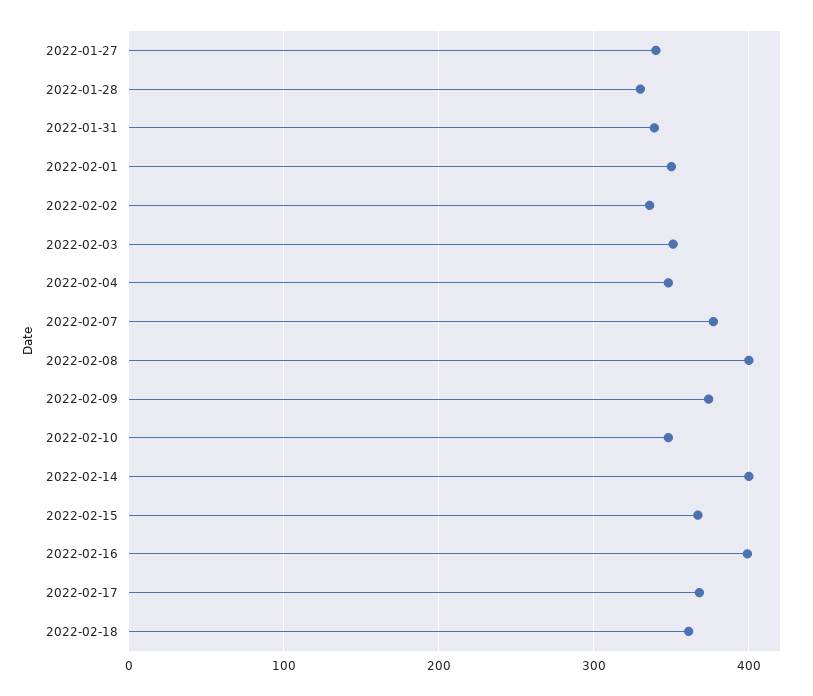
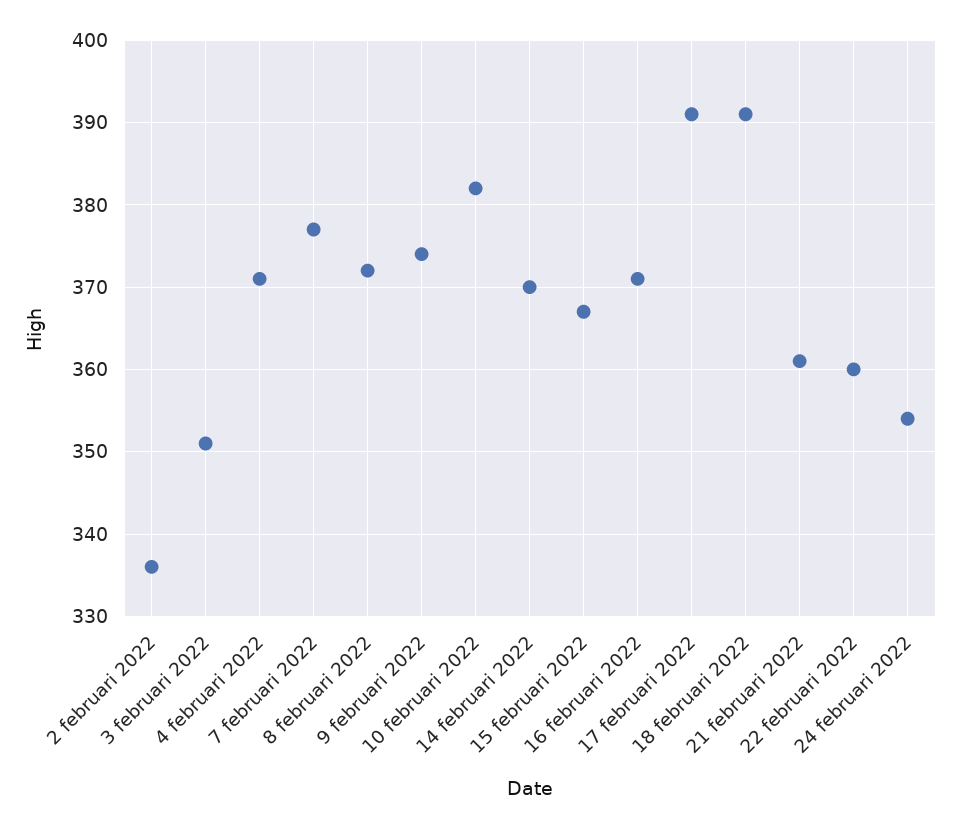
2022-01-27: 340 -> none
2022-01-28: 330 -> none
2022-01-31: 340 -> none
2022-02-01: 350 -> none
2022-02-04: 350 -> 371
2022-02-08: 400 -> 372
2022-02-10: 350 -> 382
2022-02-14: 400 -> 370
2022-02-16: 400 -> 371
2022-02-17: 370 -> 391
2022-02-18: 360 -> 391
21 februari 2022: none -> 361
22 februari 2022: none -> 360
24 februari 2022: none -> 354

